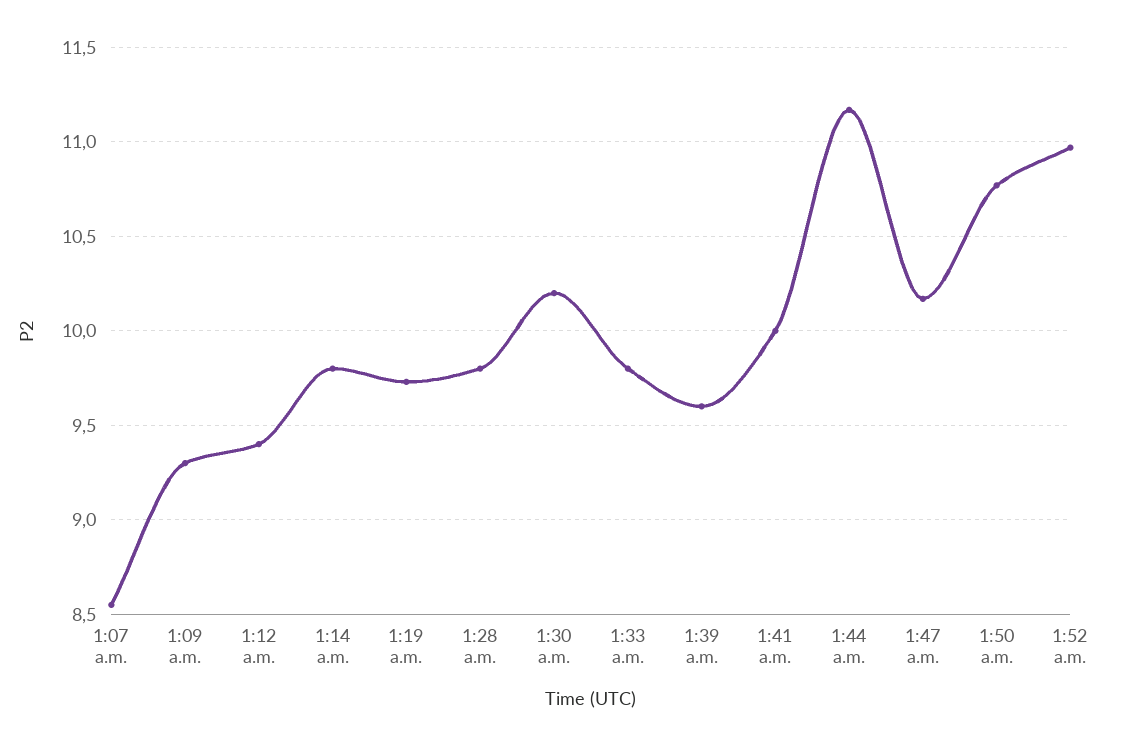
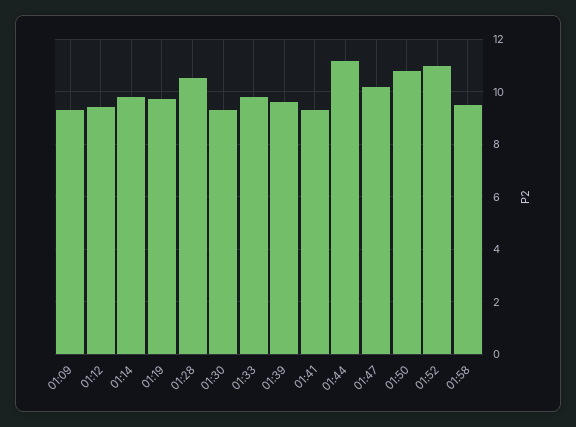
1:07 a.m.: 8.55 -> none
1:28 a.m.: 9.8 -> 10.5
1:30 a.m.: 10.2 -> 9.25
1:41 a.m.: 10 -> 9.25
01:58: none -> 9.5

